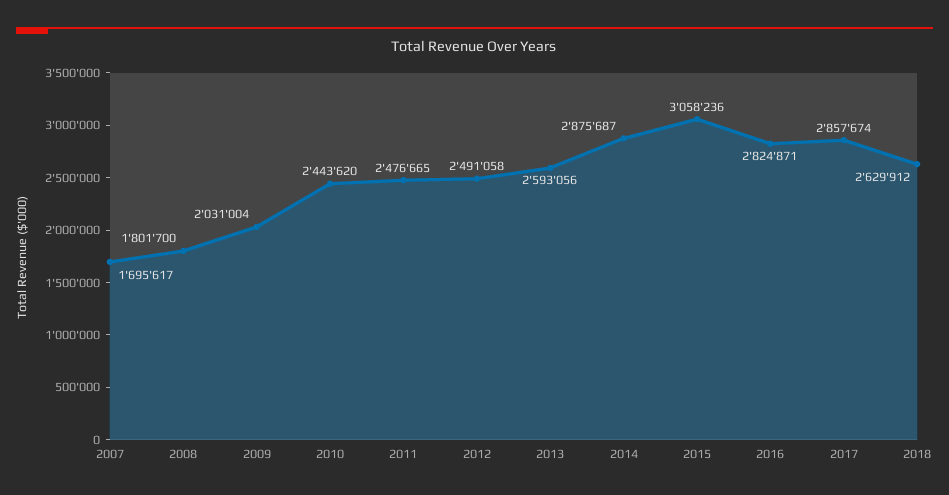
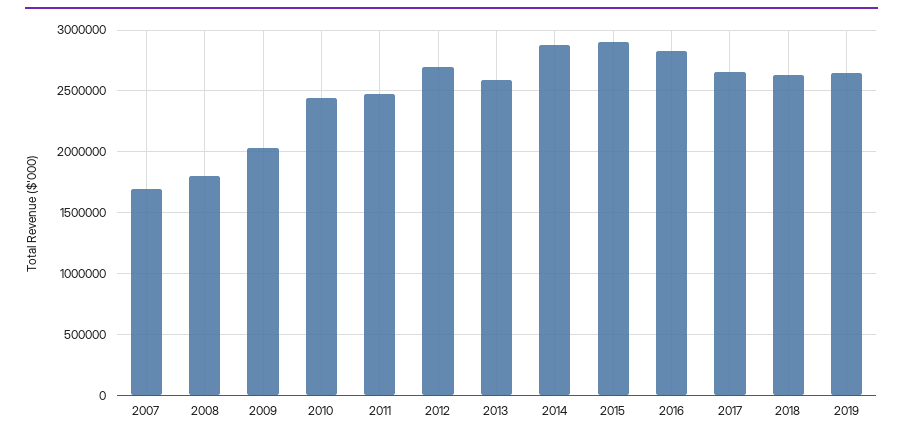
2012: 2491058 -> 2700000
2015: 3058236 -> 2900000
2017: 2857674 -> 2650000
2019: none -> 2650000

